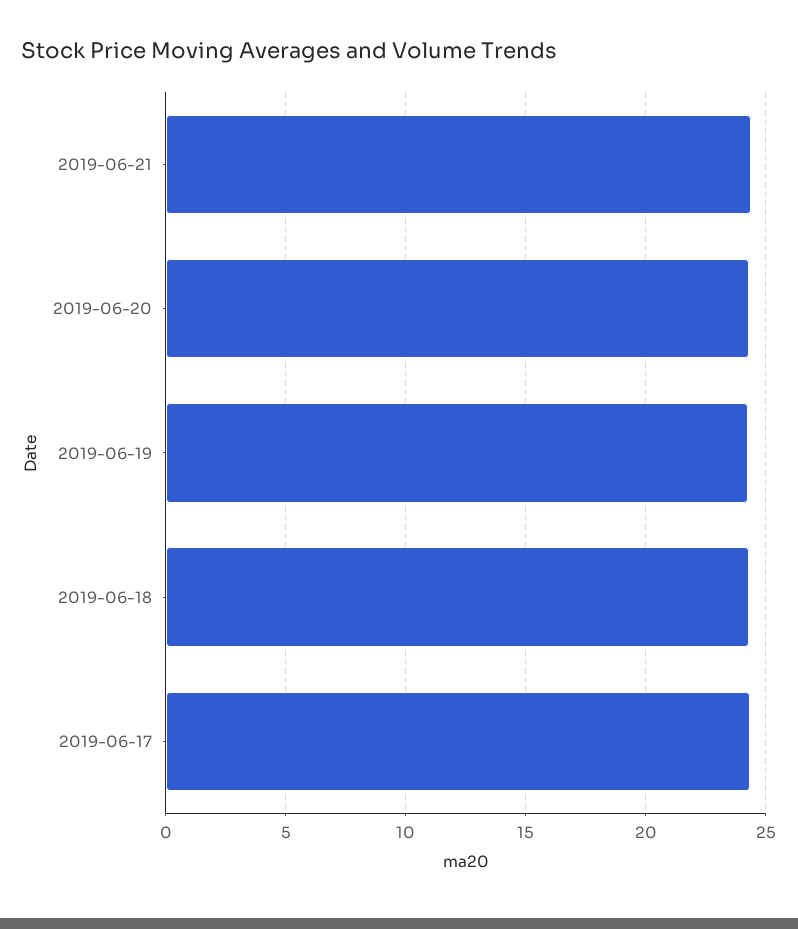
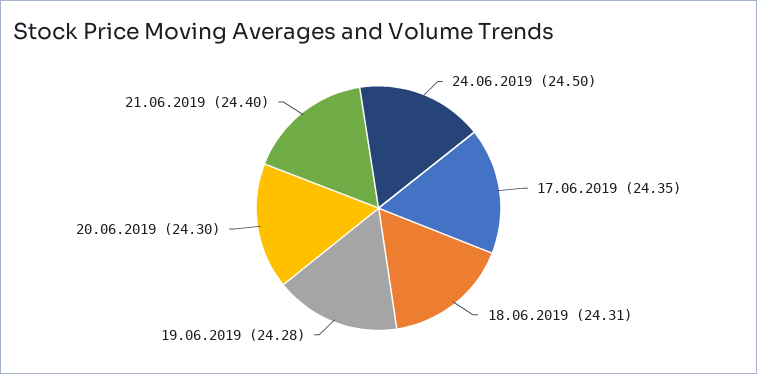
24.06.2019: none -> 24.5

